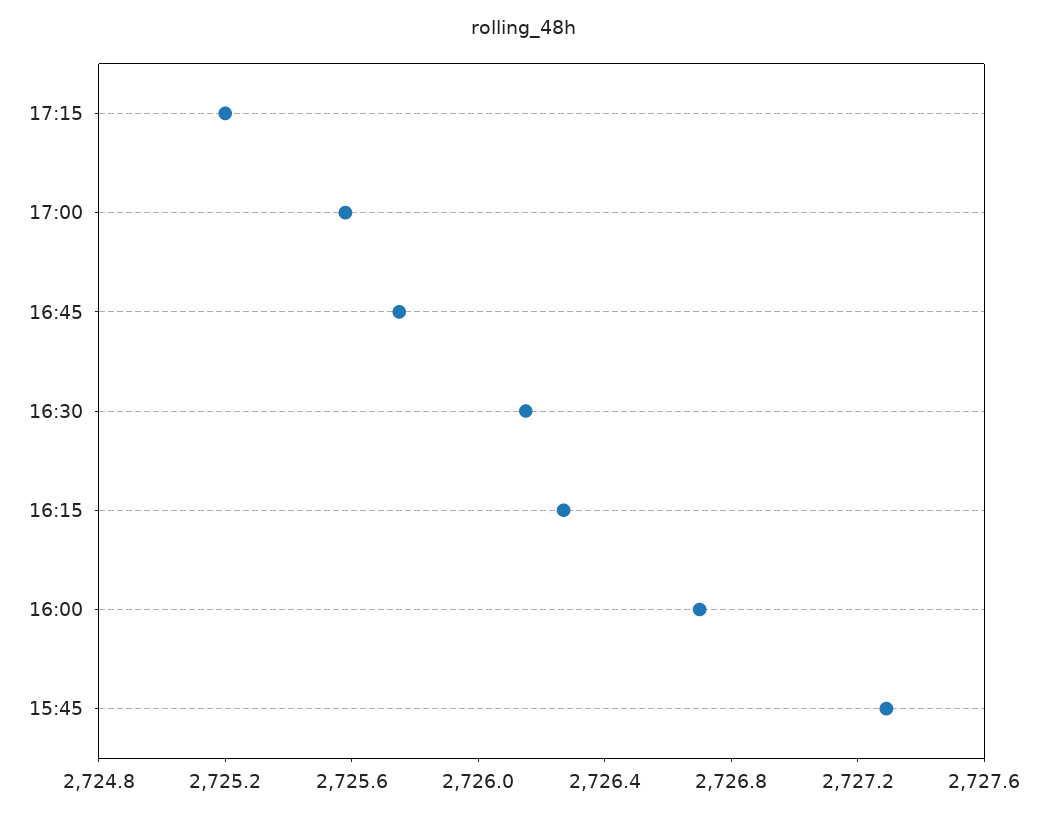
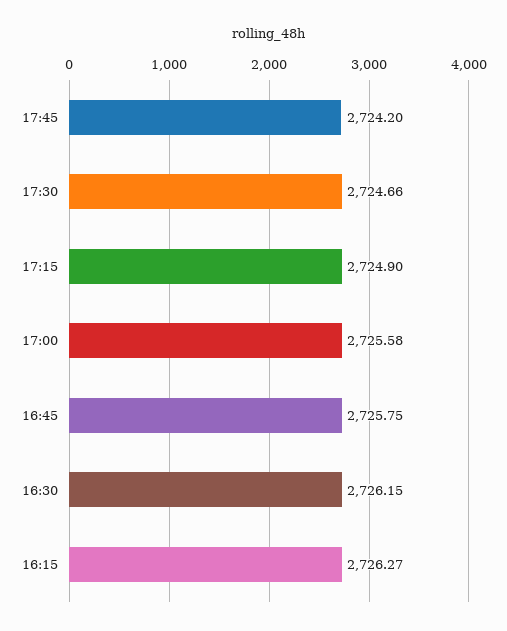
17:15: 2725.2 -> 2724.9
16:00: 2726.7 -> none
15:45: 2727.3 -> none
17:45: none -> 2724.2
17:30: none -> 2724.66

